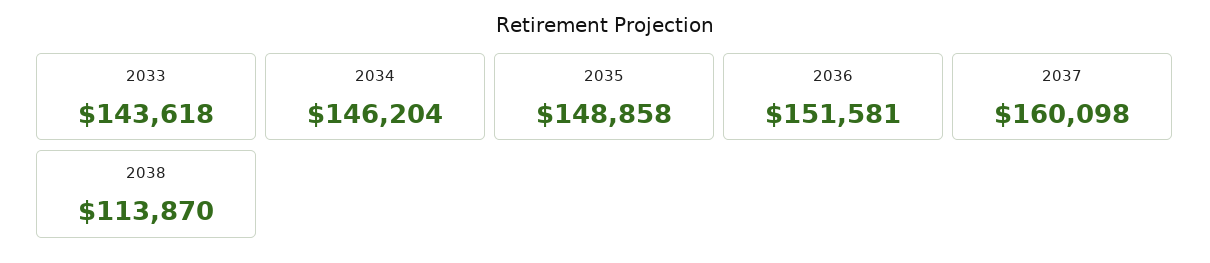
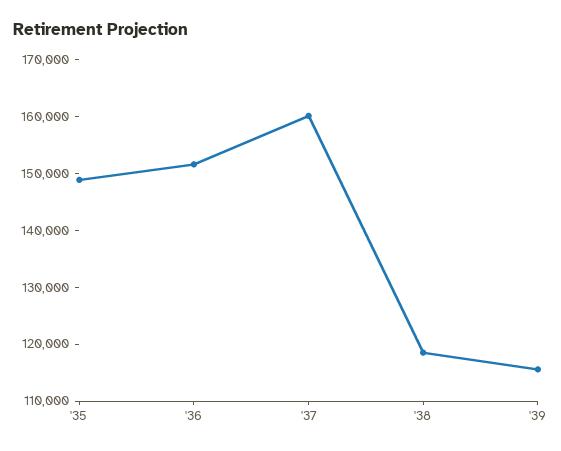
2033: 143618 -> none
2034: 146204 -> none
2038: 113870 -> 118000
'39: none -> 116000

